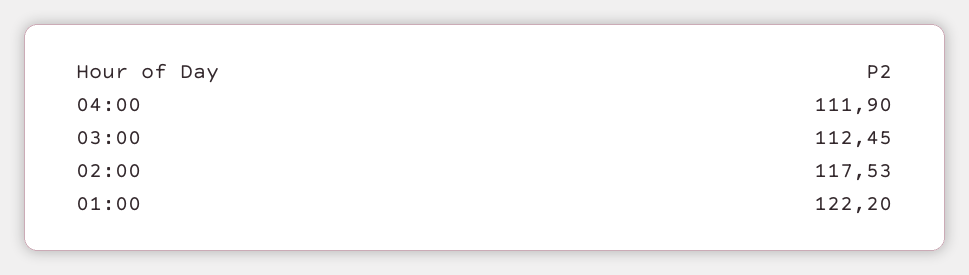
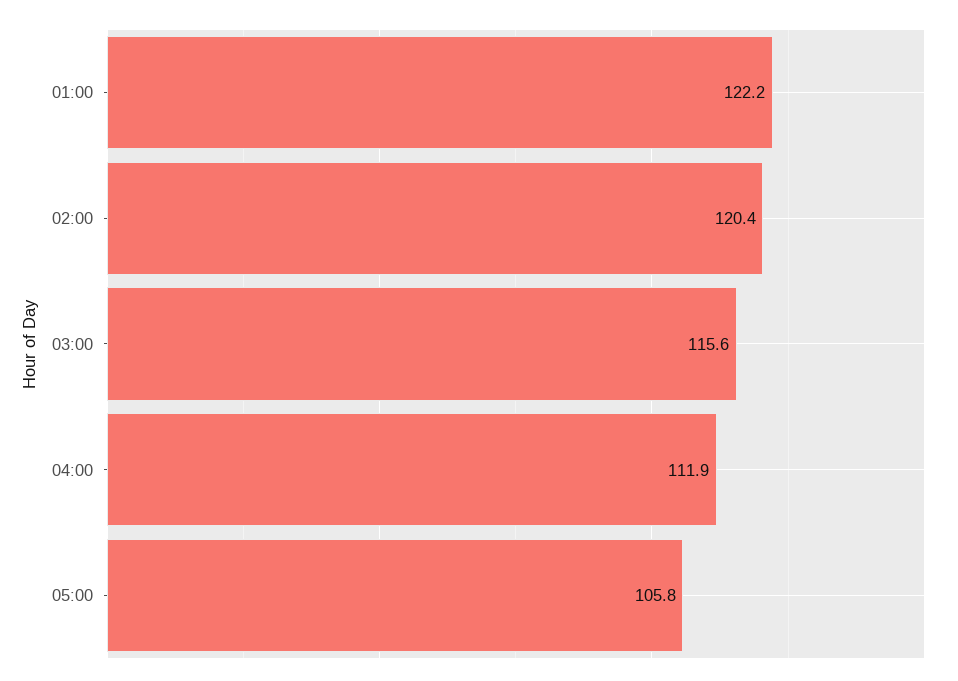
03:00: 112.45 -> 115.6
02:00: 117.53 -> 120.4
05:00: none -> 105.8

